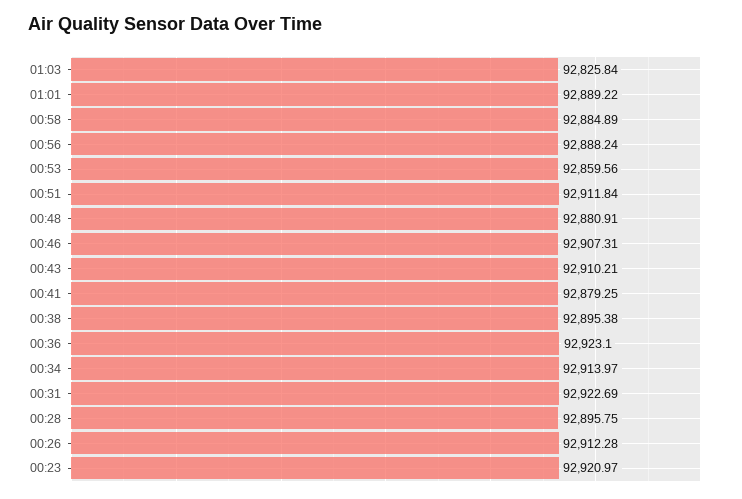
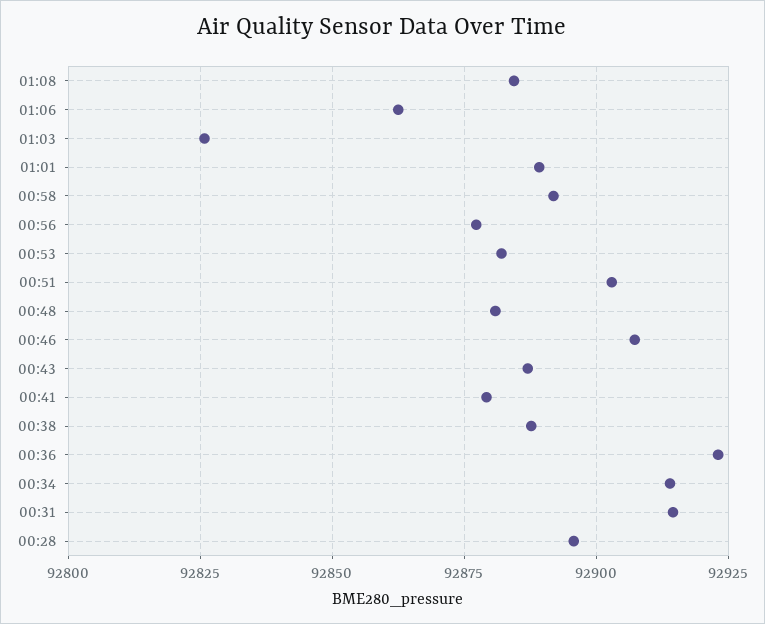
00:58: 92884.89 -> 92892.5
00:56: 92888.24 -> 92877.5
00:53: 92859.56 -> 92882.5
00:51: 92911.84 -> 92902.5
00:43: 92910.21 -> 92887.5
00:38: 92895.38 -> 92887.5
00:31: 92922.69 -> 92915
00:26: 92912.28 -> none
00:23: 92920.97 -> none
01:08: none -> 92885
01:06: none -> 92862.5

